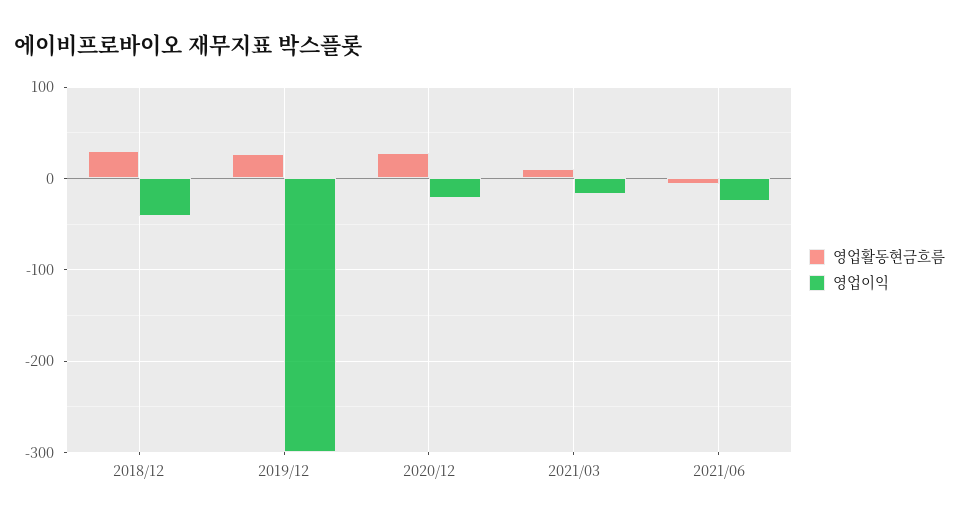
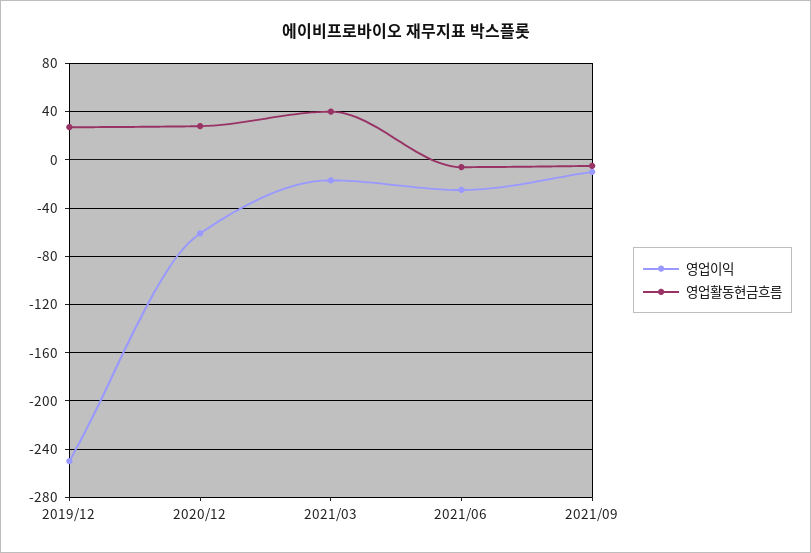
영업활동현금흐름, 2018/12: 30 -> none
영업이익, 2018/12: -40 -> none
영업이익, 2019/12: -300 -> -250
영업이익, 2020/12: -20 -> -60
영업활동현금흐름, 2021/03: 10 -> 40
영업이익, 2021/09: none -> -10
영업활동현금흐름, 2021/09: none -> -5

